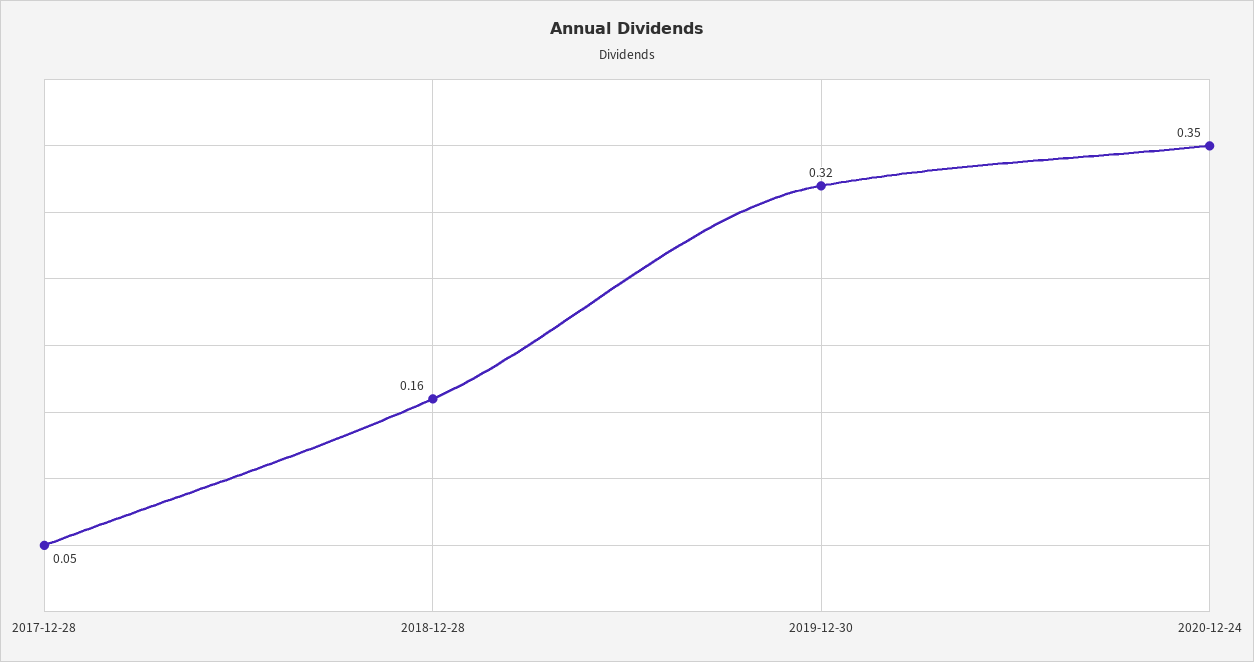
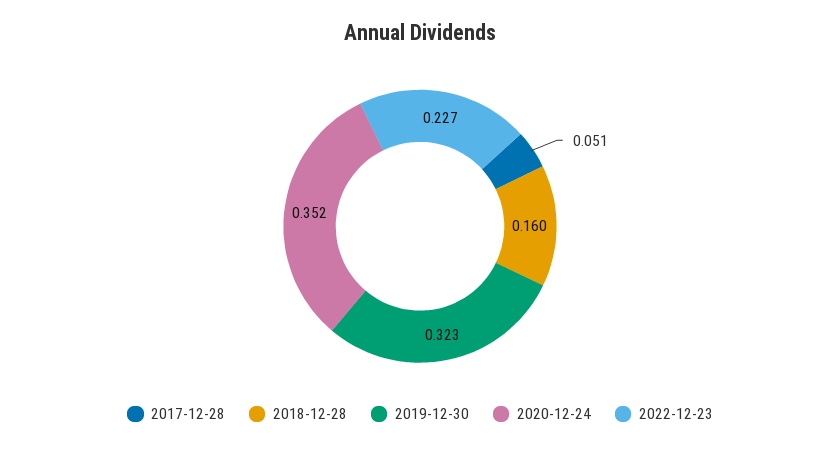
2022-12-23: none -> 0.227

